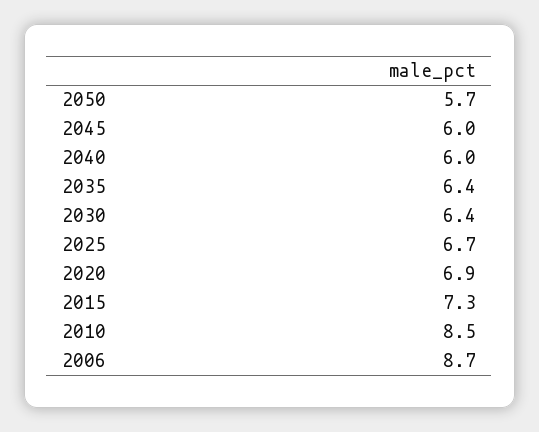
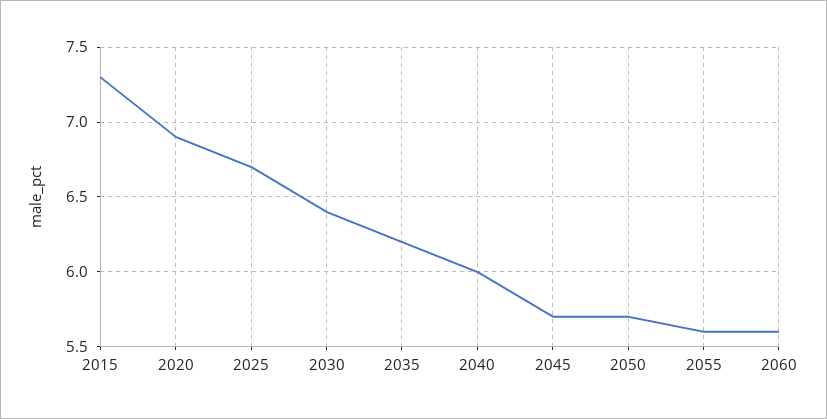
2045: 6 -> 5.7
2035: 6.4 -> 6.2
2010: 8.5 -> none
2006: 8.7 -> none
2055: none -> 5.6
2060: none -> 5.6

